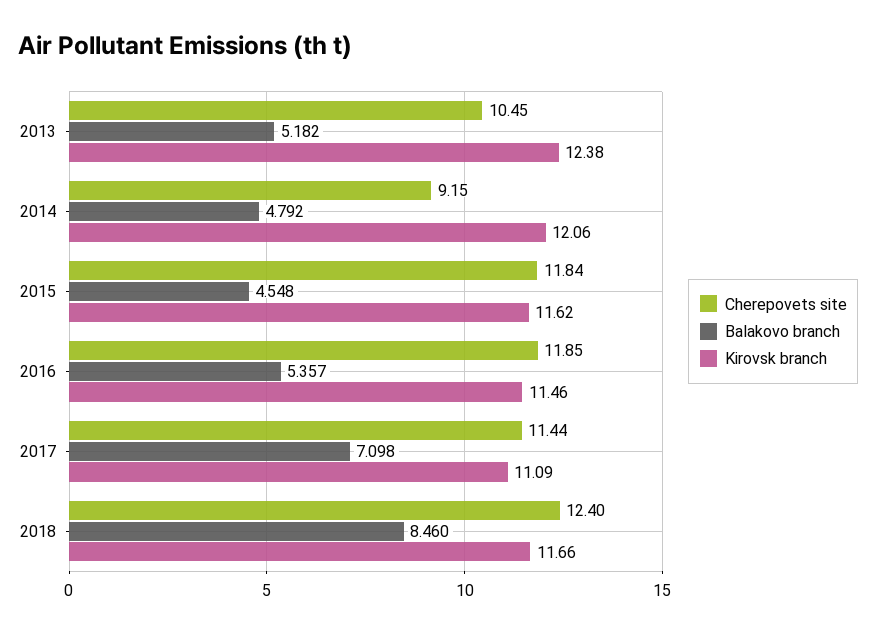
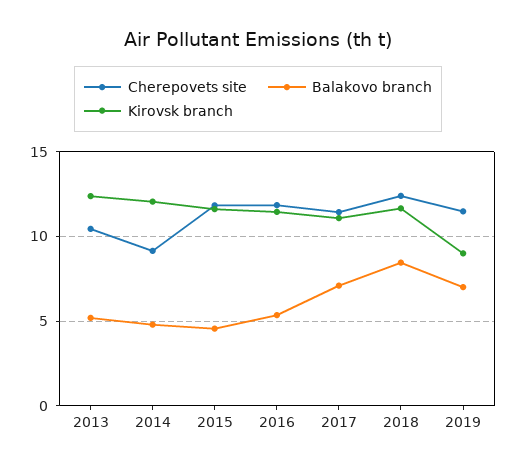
Cherepovets site, 2019: none -> 11.5
Balakovo branch, 2019: none -> 7
Kirovsk branch, 2019: none -> 9

